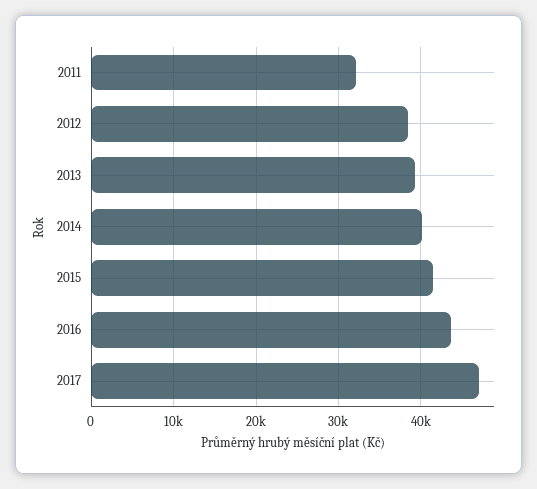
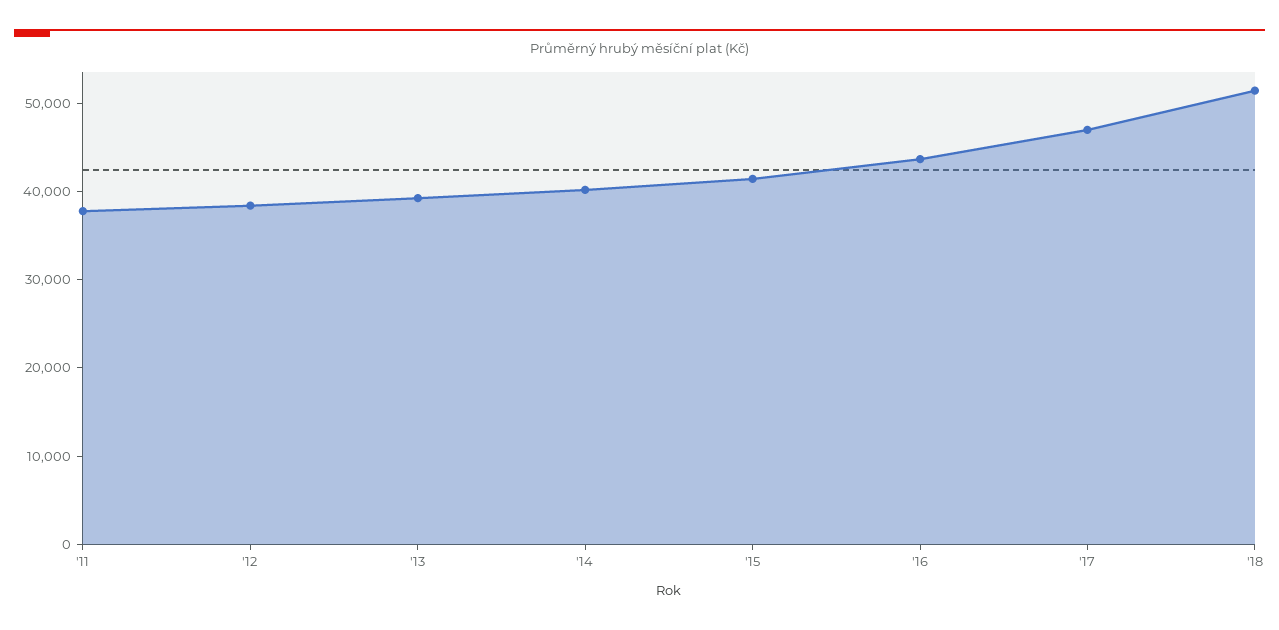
2011: 32000 -> 38000
'18: none -> 52000

